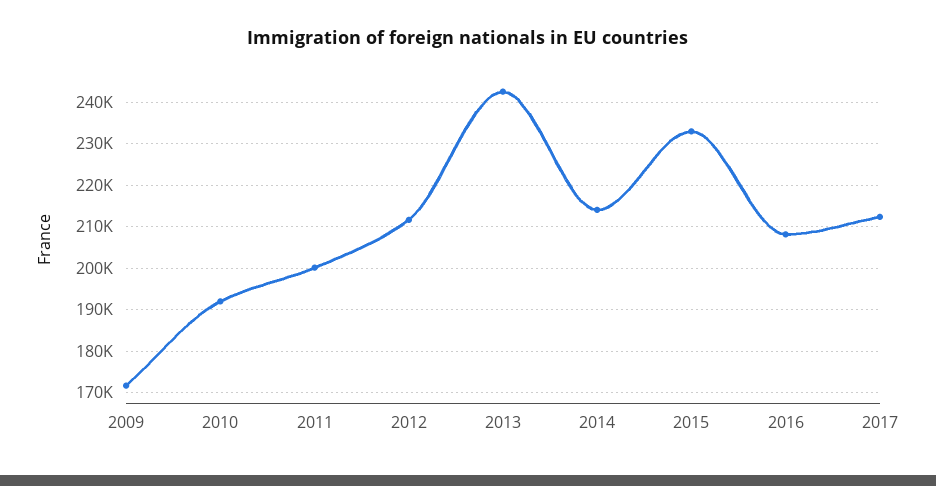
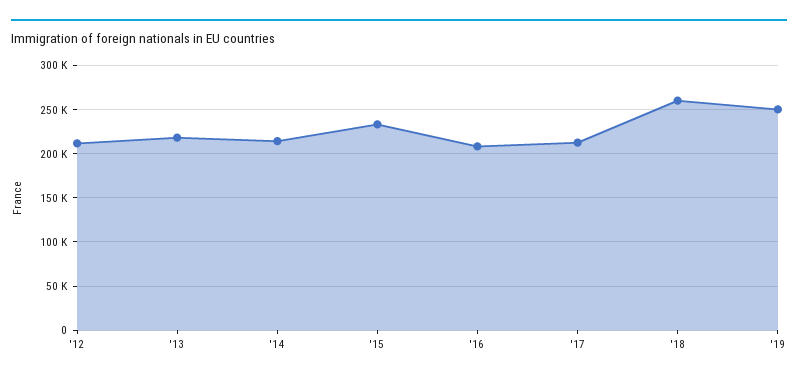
2009: 172000 -> none
2010: 192000 -> none
2011: 200000 -> none
2013: 242000 -> 220000
'18: none -> 260000
'19: none -> 250000

